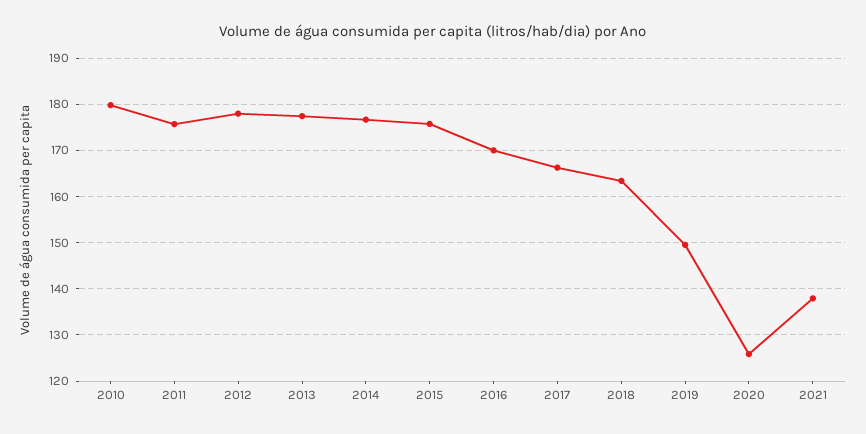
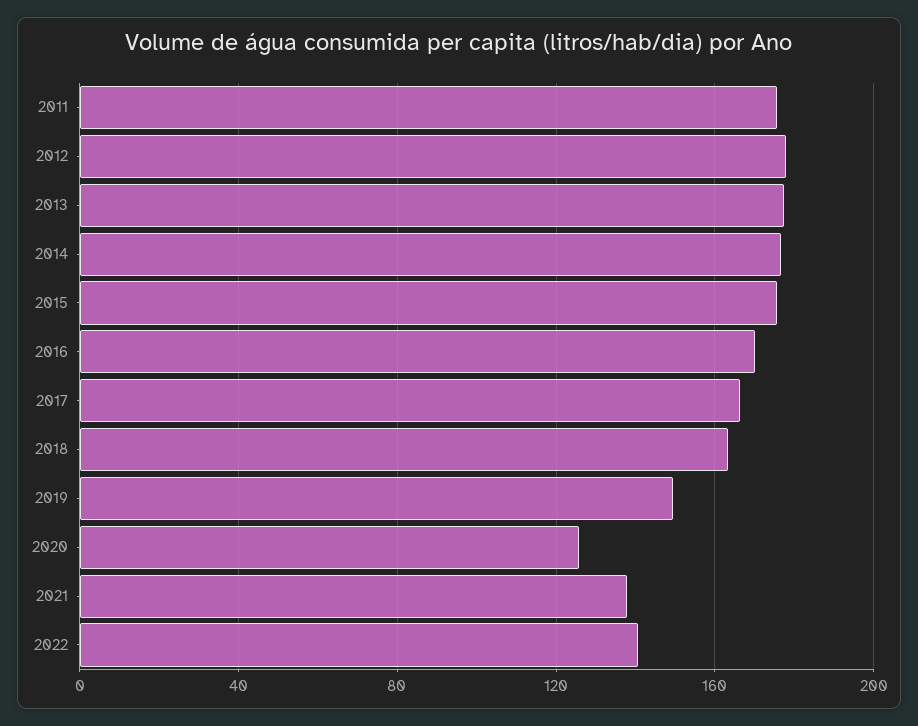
2010: 180 -> none
2022: none -> 140

